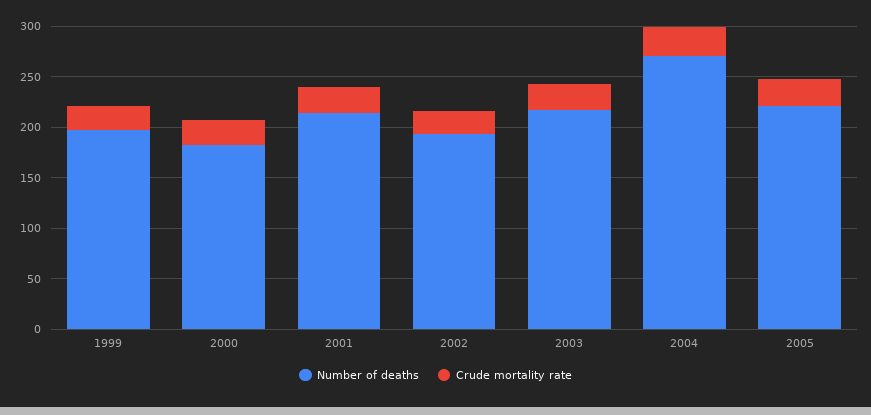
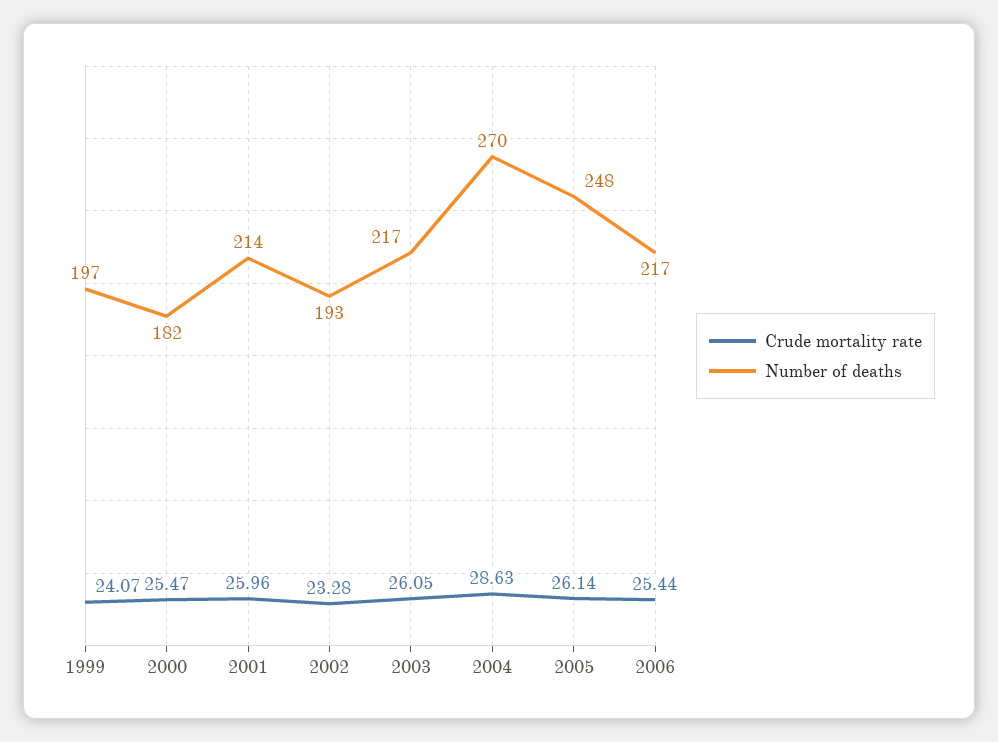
Number of deaths, 2005: 220 -> 248
Crude mortality rate, 2006: none -> 25.44
Number of deaths, 2006: none -> 217

